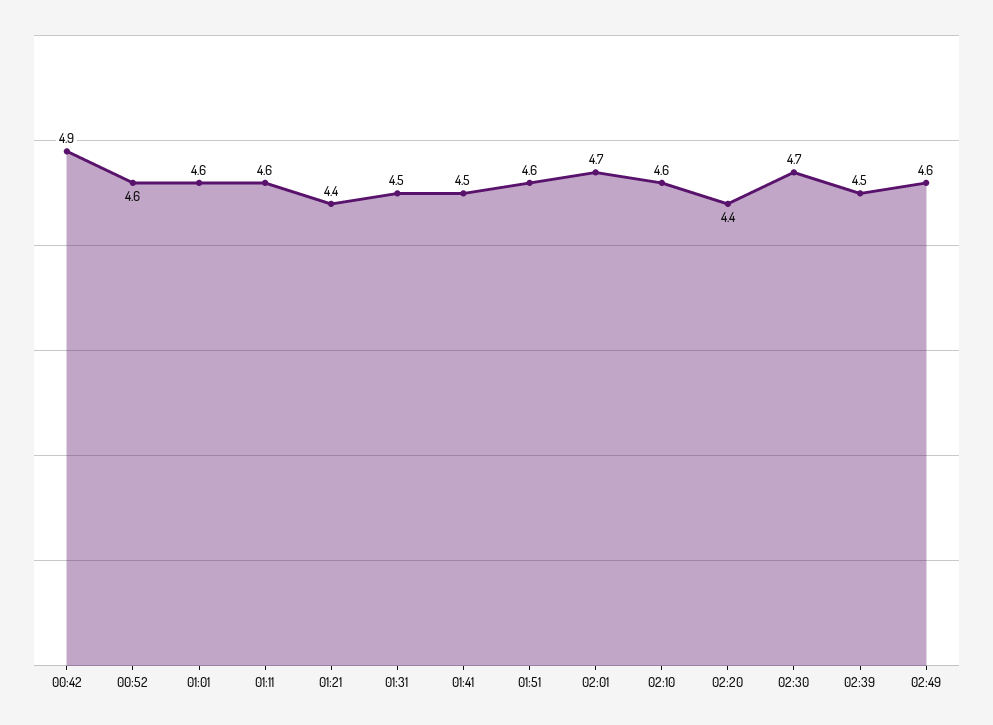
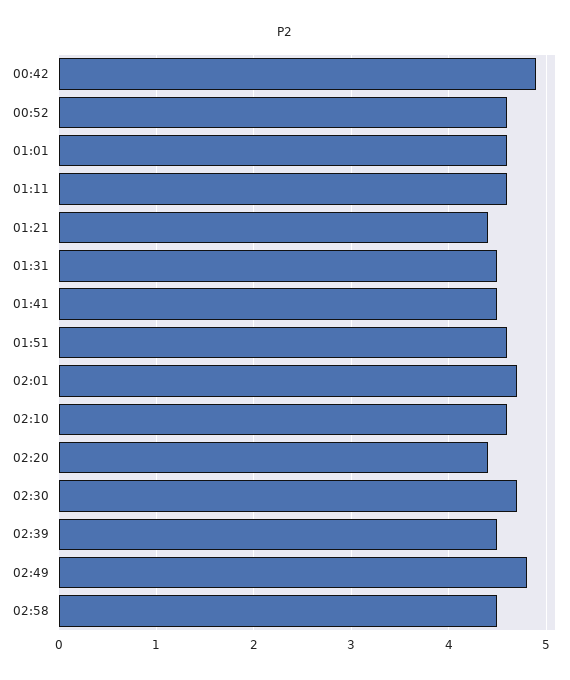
02:49: 4.6 -> 4.8
02:58: none -> 4.5

